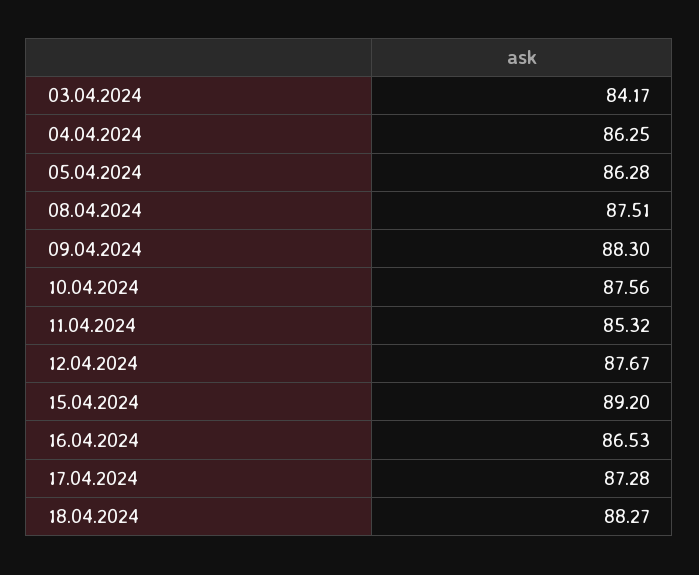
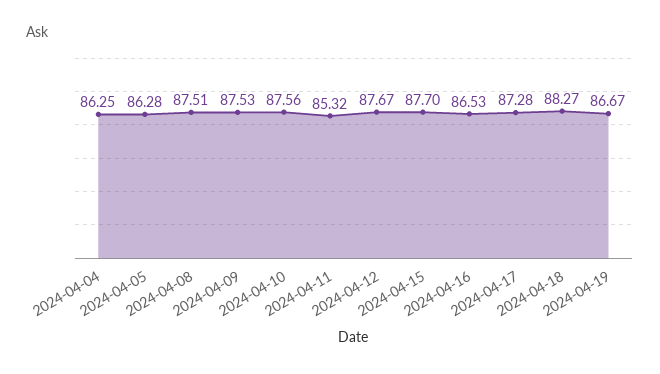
03.04.2024: 84.17 -> none
09.04.2024: 88.3 -> 87.53
15.04.2024: 89.2 -> 87.7
2024-04-19: none -> 86.67

